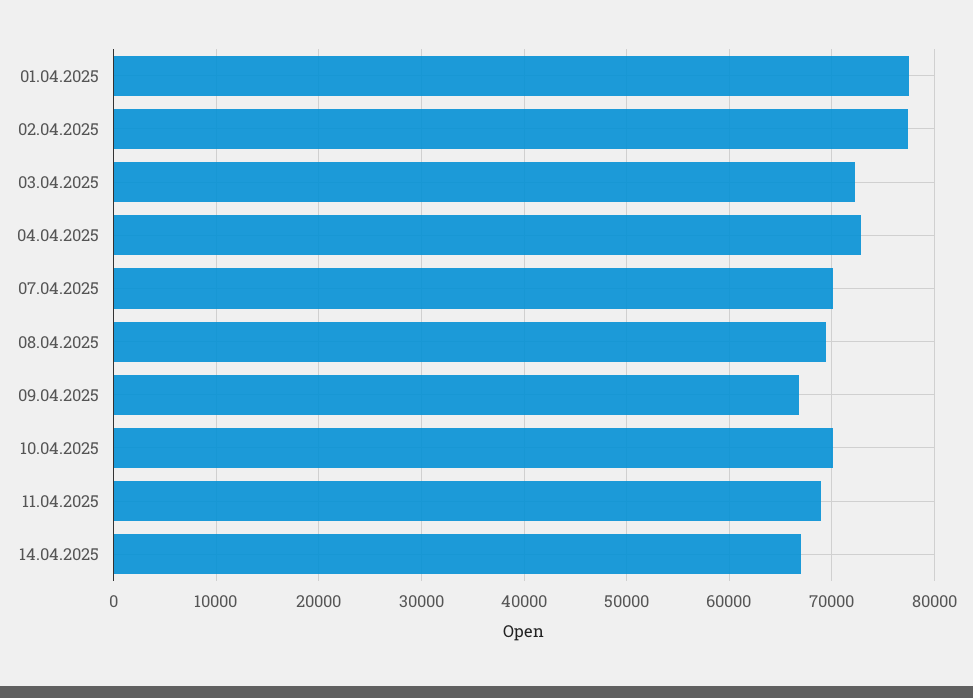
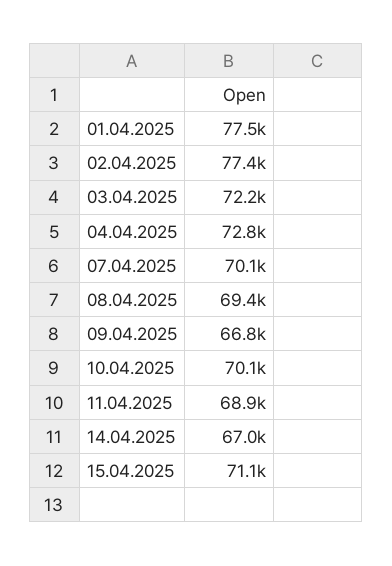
15.04.2025: none -> 71100

